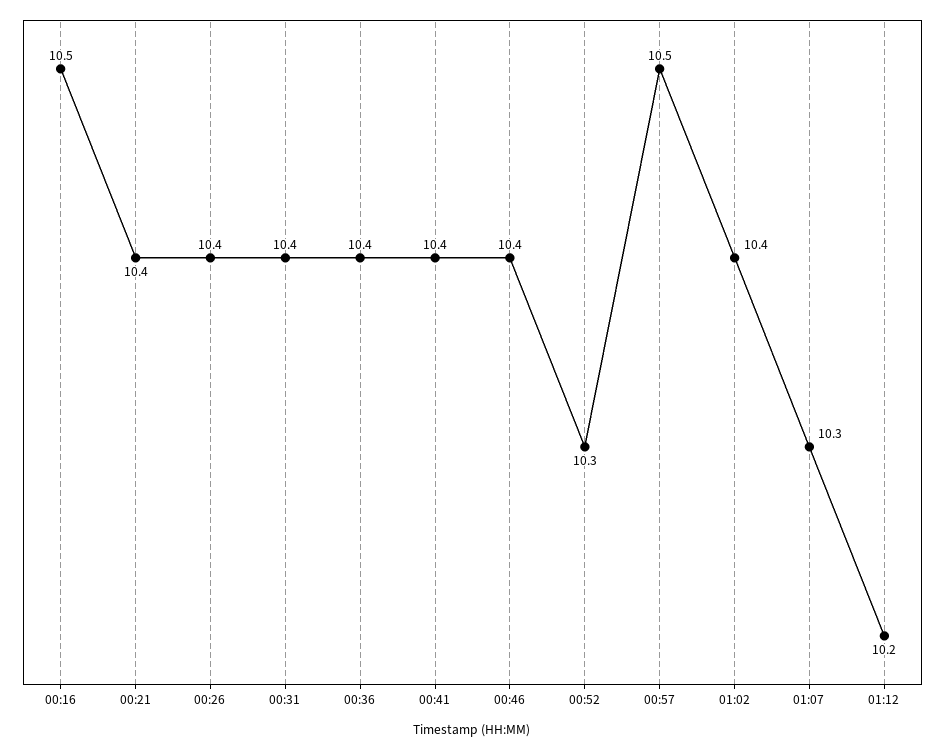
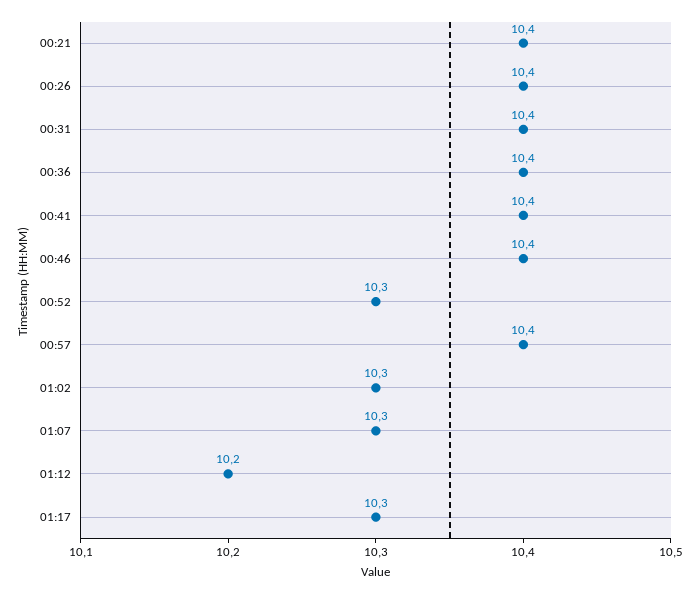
00:16: 10.5 -> none
00:57: 10.5 -> 10.4
01:02: 10.4 -> 10.3
01:17: none -> 10.3

